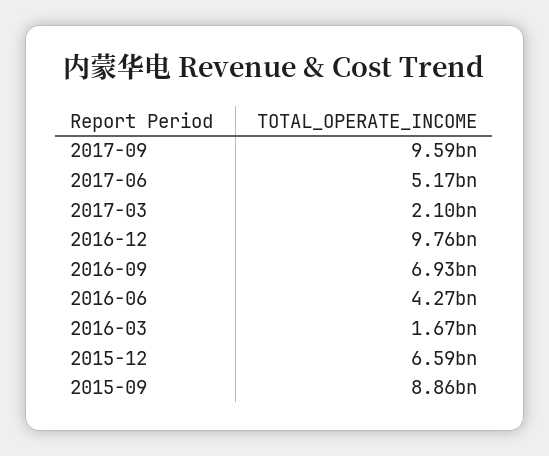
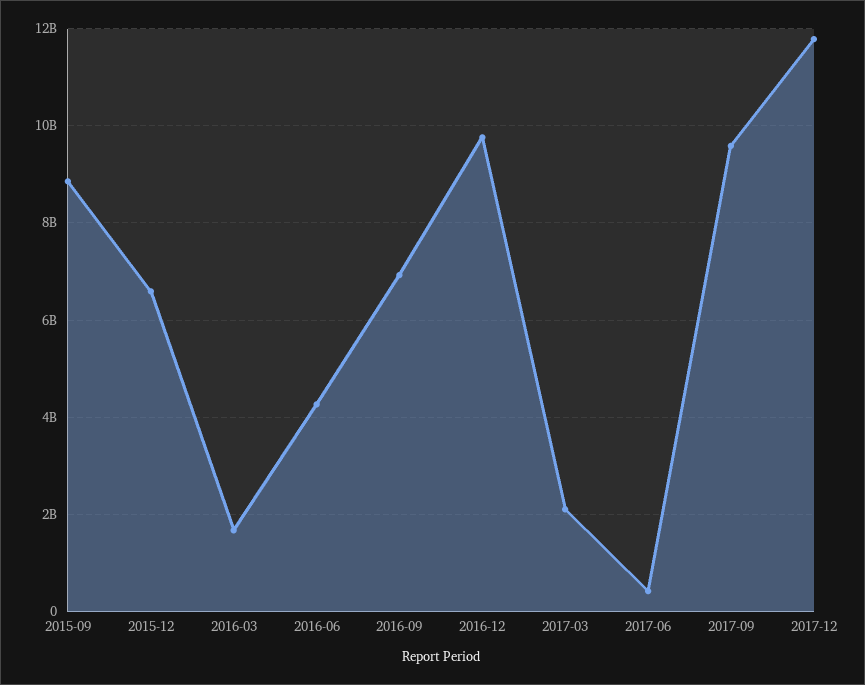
2017-06: 5170000000 -> 400000000
2017-12: none -> 11800000000

